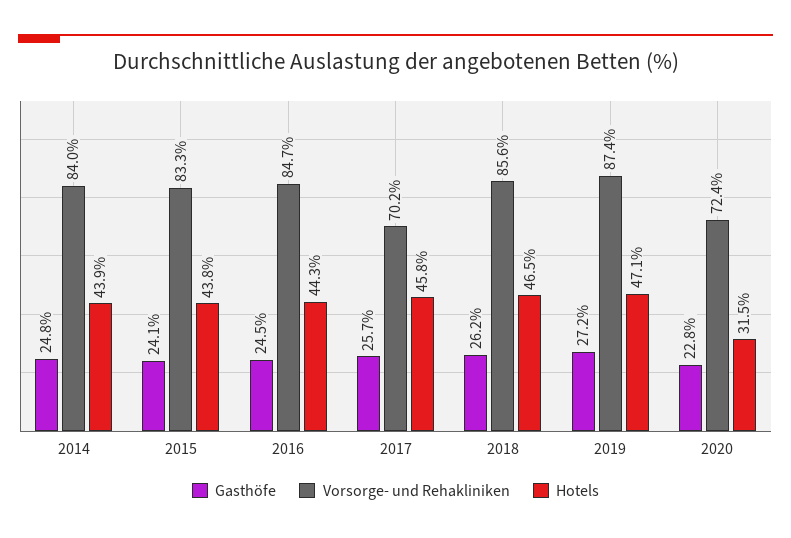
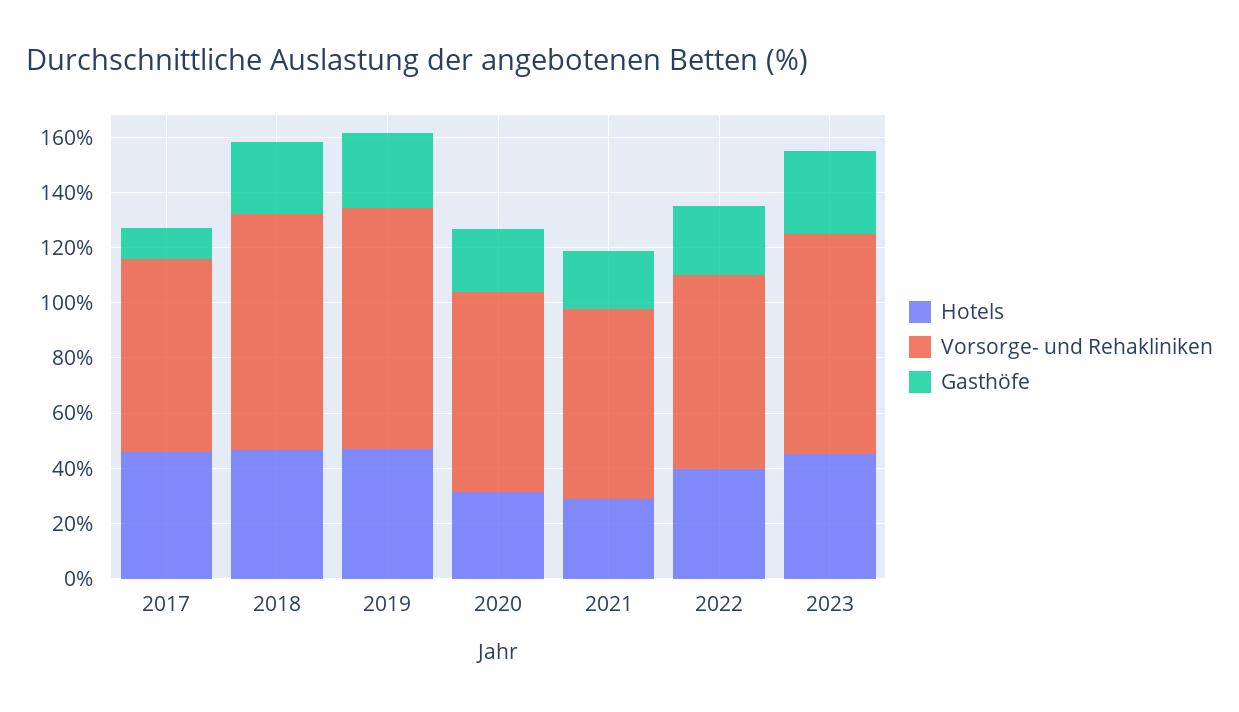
Gasthöfe, 2014: 24.8 -> none
Vorsorge- und Rehakliniken, 2014: 84 -> none
Hotels, 2014: 43.9 -> none
Gasthöfe, 2015: 24.1 -> none
Vorsorge- und Rehakliniken, 2015: 83.3 -> none
Hotels, 2015: 43.8 -> none
Gasthöfe, 2016: 24.5 -> none
Vorsorge- und Rehakliniken, 2016: 84.7 -> none
Hotels, 2016: 44.3 -> none
Gasthöfe, 2017: 25.7 -> 10
Hotels, 2021: none -> 30
Vorsorge- und Rehakliniken, 2021: none -> 70
Gasthöfe, 2021: none -> 20
Hotels, 2022: none -> 40
Vorsorge- und Rehakliniken, 2022: none -> 70
Gasthöfe, 2022: none -> 25
Hotels, 2023: none -> 45
Vorsorge- und Rehakliniken, 2023: none -> 80
Gasthöfe, 2023: none -> 30

